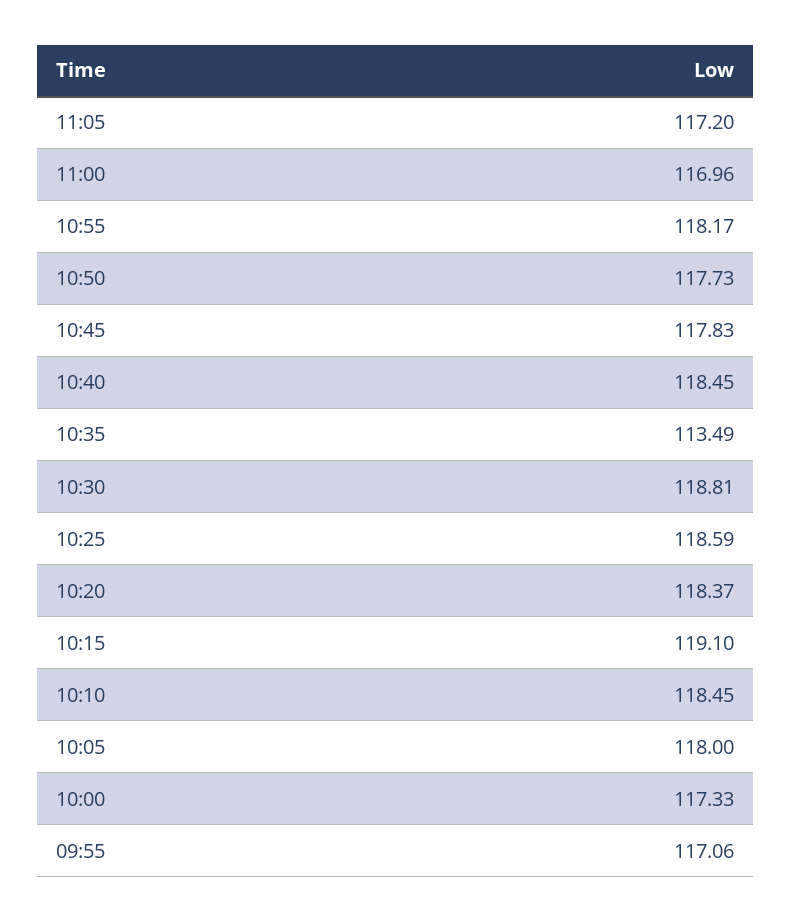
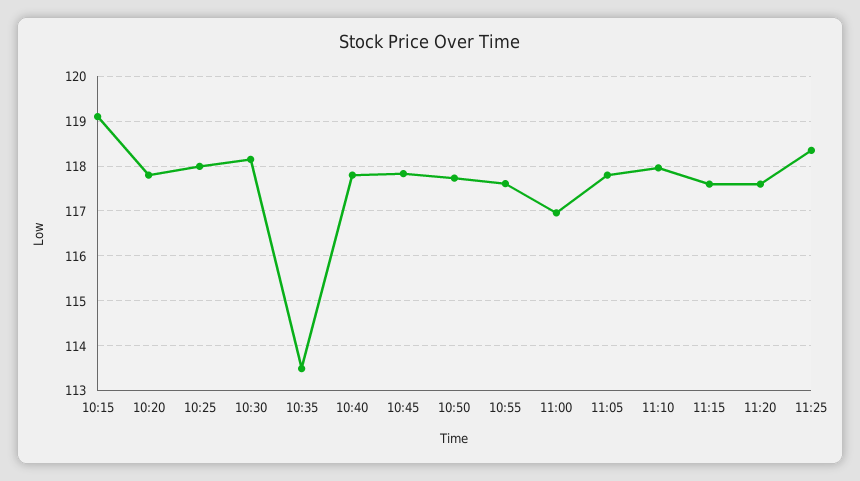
11:05: 117.2 -> 117.8
10:55: 118.17 -> 117.6
10:40: 118.45 -> 117.8
10:30: 118.81 -> 118.2
10:25: 118.59 -> 118
10:20: 118.37 -> 117.8
10:10: 118.45 -> none
10:05: 118 -> none
10:00: 117.33 -> none
09:55: 117.06 -> none
11:10: none -> 118
11:15: none -> 117.6
11:20: none -> 117.6
11:25: none -> 118.4

